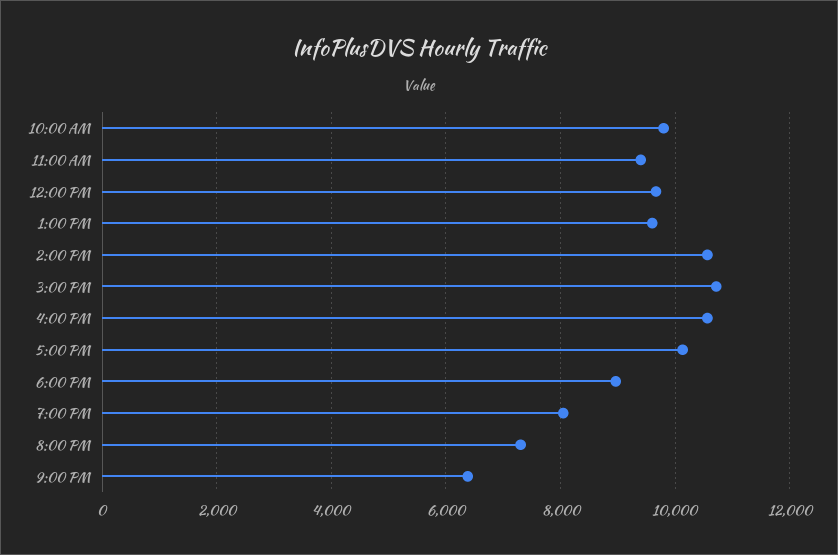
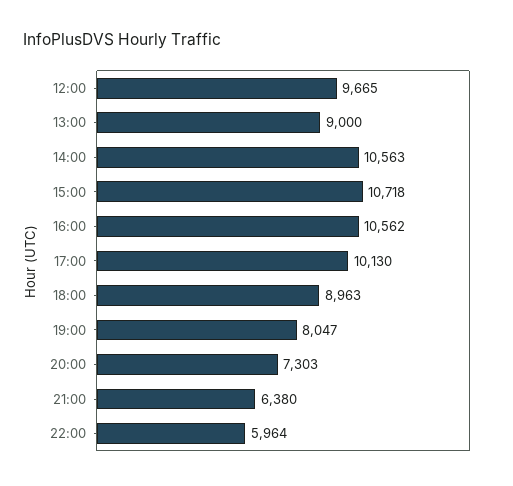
10:00 AM: 9800 -> none
11:00 AM: 9400 -> none
1:00 PM: 9600 -> 9000
22:00: none -> 5964

